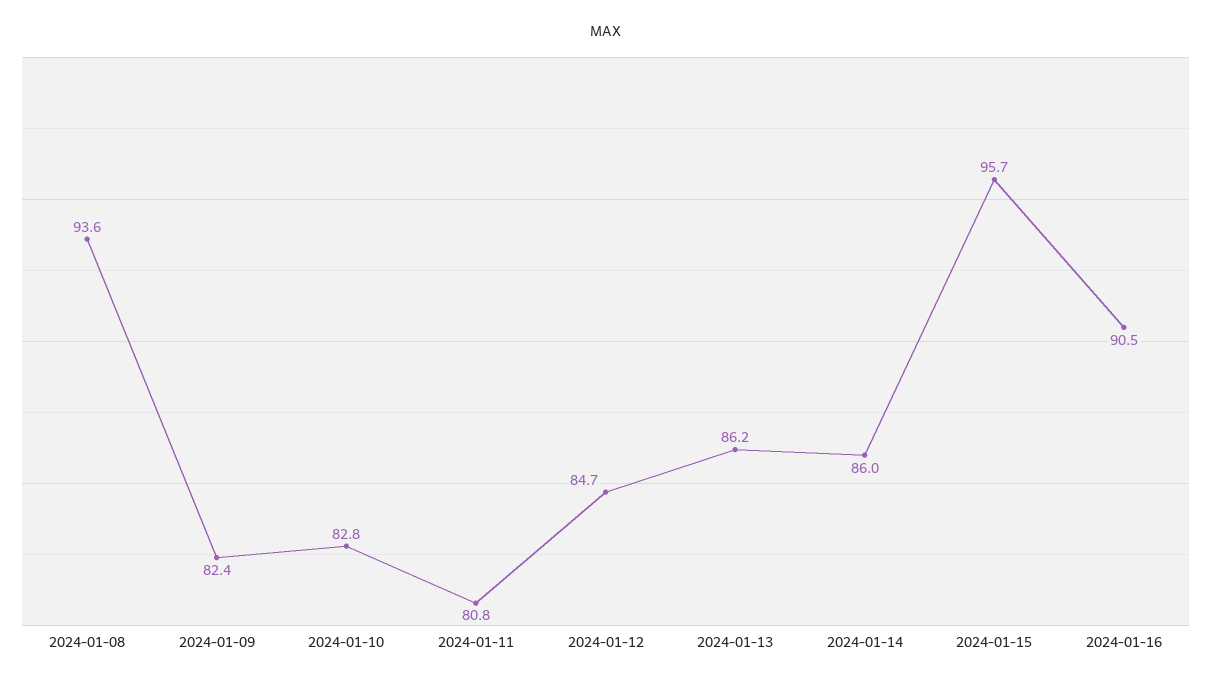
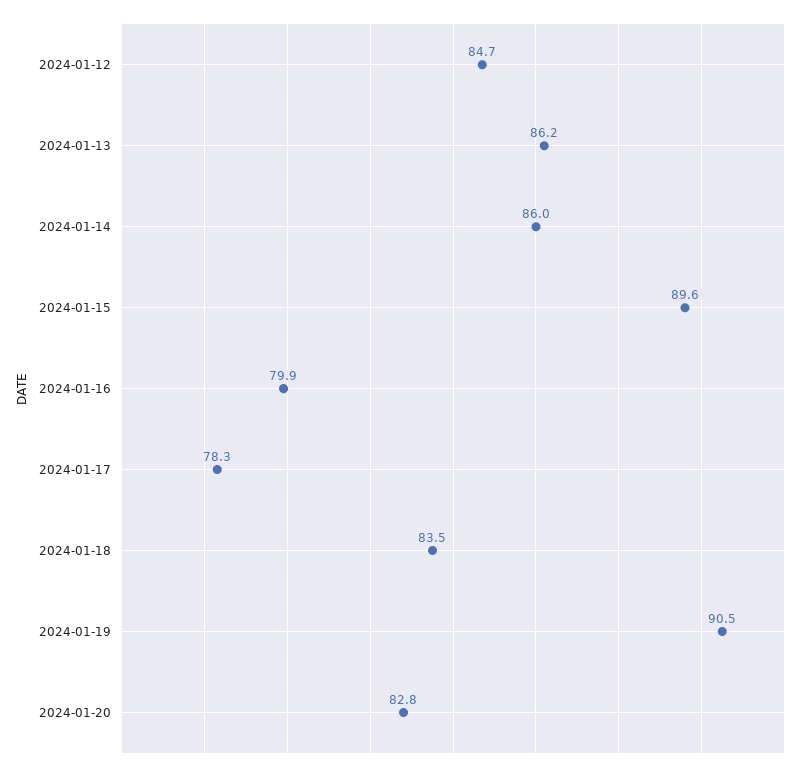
2024-01-08: 93.6 -> none
2024-01-09: 82.4 -> none
2024-01-10: 82.8 -> none
2024-01-11: 80.8 -> none
2024-01-15: 95.7 -> 89.6
2024-01-16: 90.5 -> 79.9
2024-01-17: none -> 78.3
2024-01-18: none -> 83.5
2024-01-19: none -> 90.5
2024-01-20: none -> 82.8

